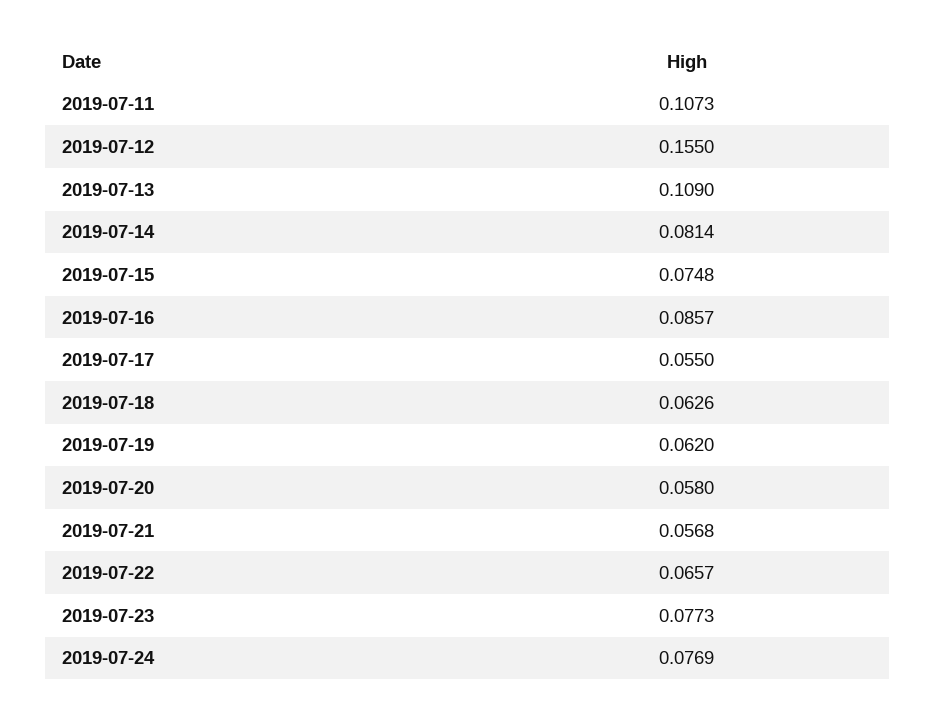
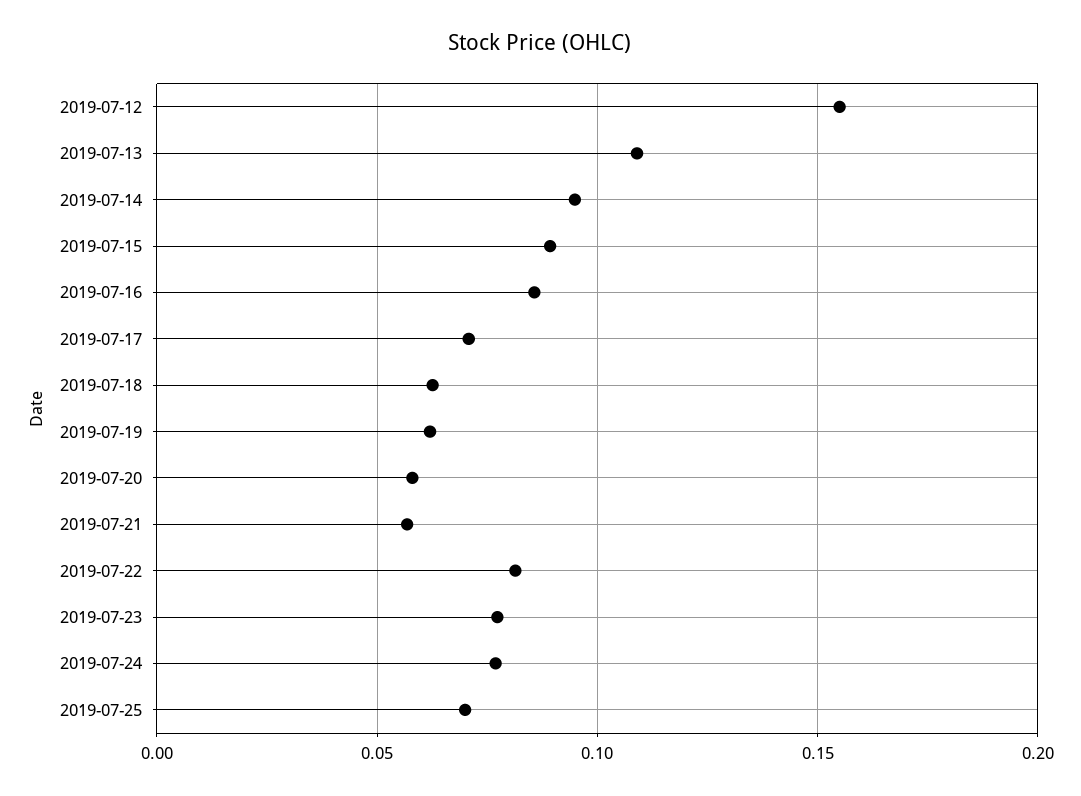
2019-07-11: 0.1073 -> none
2019-07-14: 0.0814 -> 0.095
2019-07-15: 0.0748 -> 0.09
2019-07-17: 0.055 -> 0.07
2019-07-22: 0.0657 -> 0.08
2019-07-25: none -> 0.07

